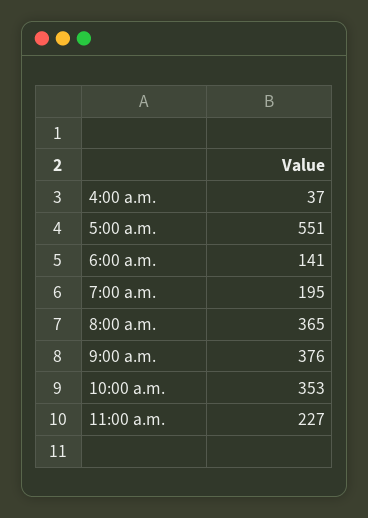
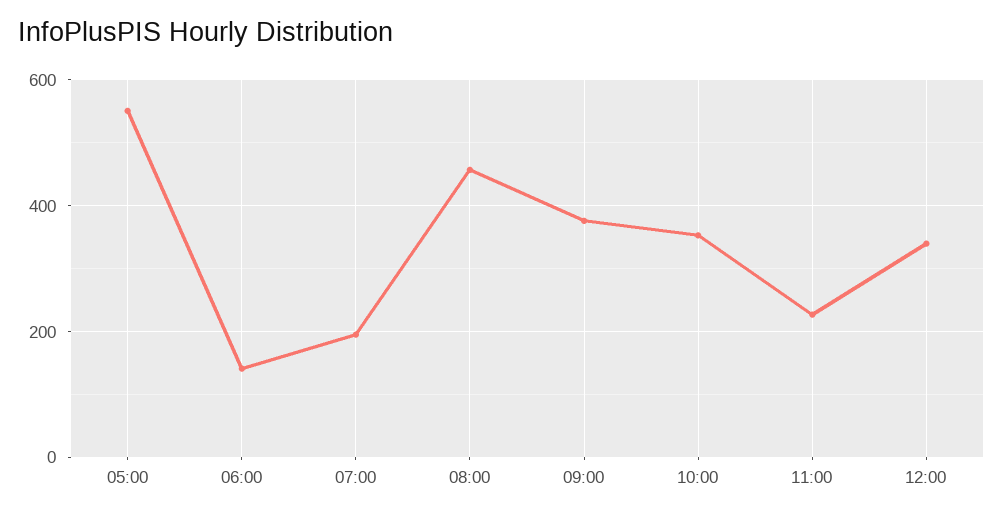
4:00 a.m.: 37 -> none
8:00 a.m.: 365 -> 460
12:00: none -> 340

